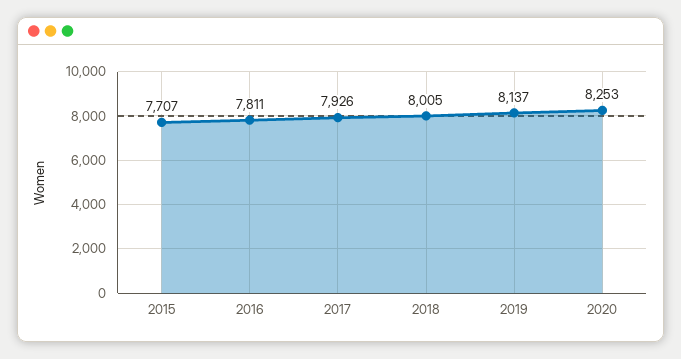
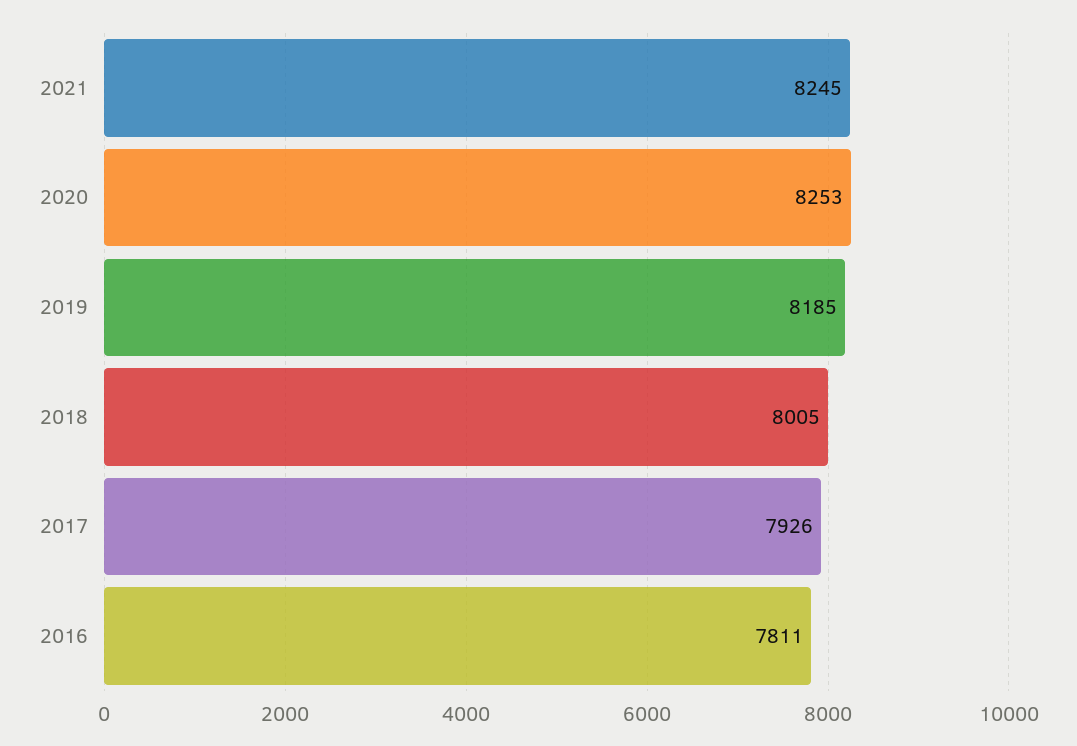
2015: 7707 -> none
2019: 8137 -> 8185
2021: none -> 8245

